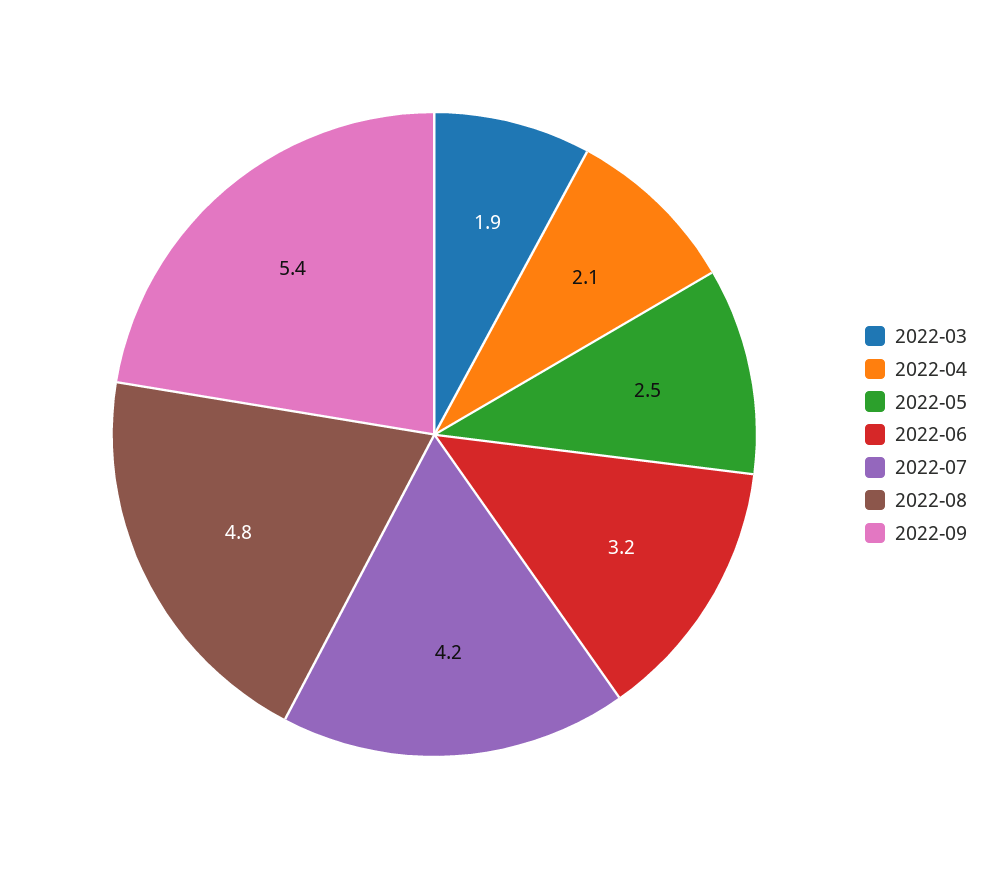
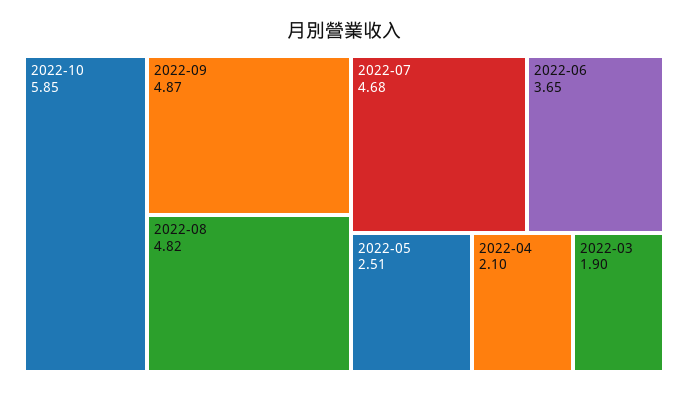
2022-06: 3.2 -> 3.65
2022-07: 4.2 -> 4.68
2022-09: 5.4 -> 4.87
2022-10: none -> 5.85

